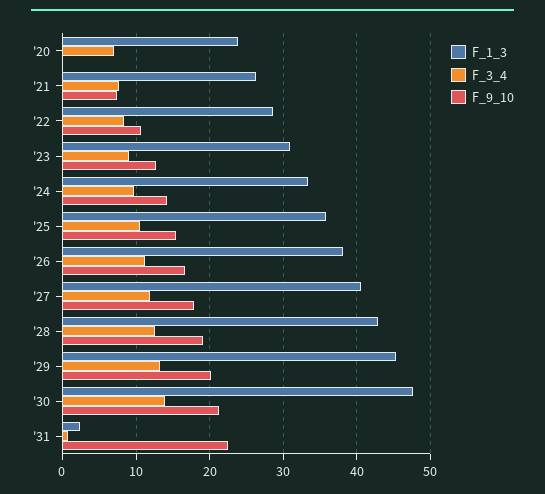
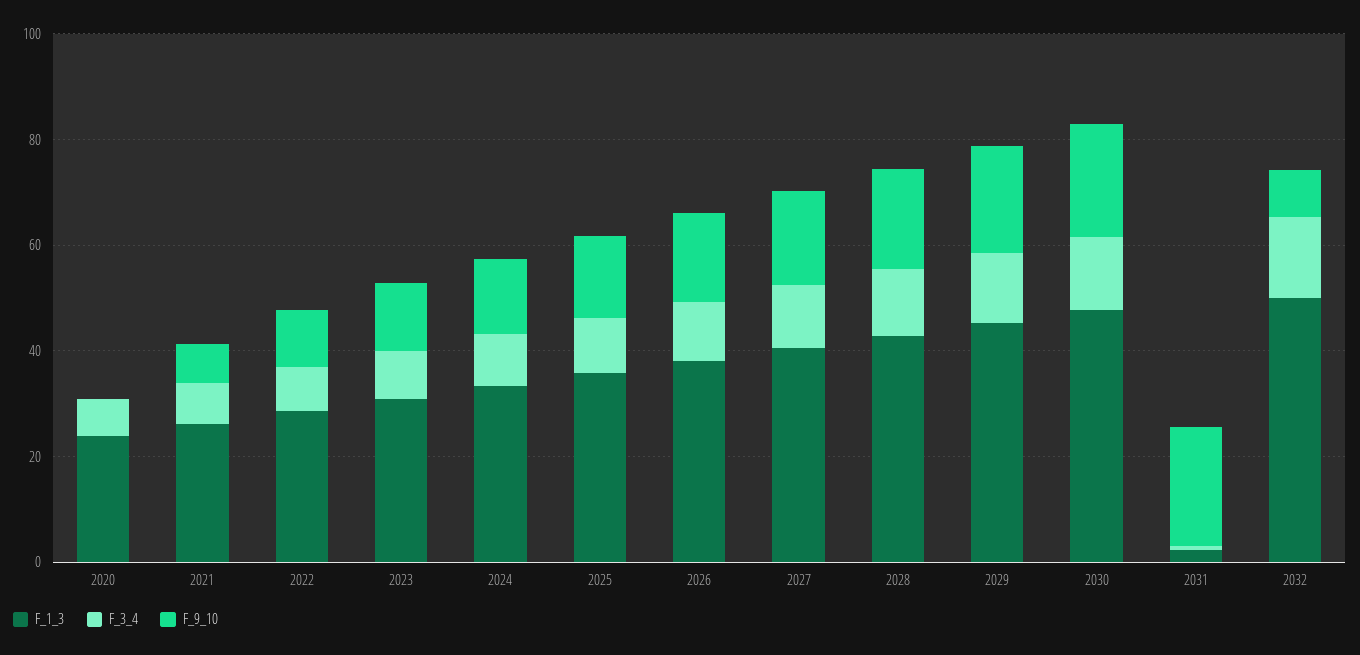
F_1_3, 2032: none -> 50
F_3_4, 2032: none -> 15
F_9_10, 2032: none -> 10

